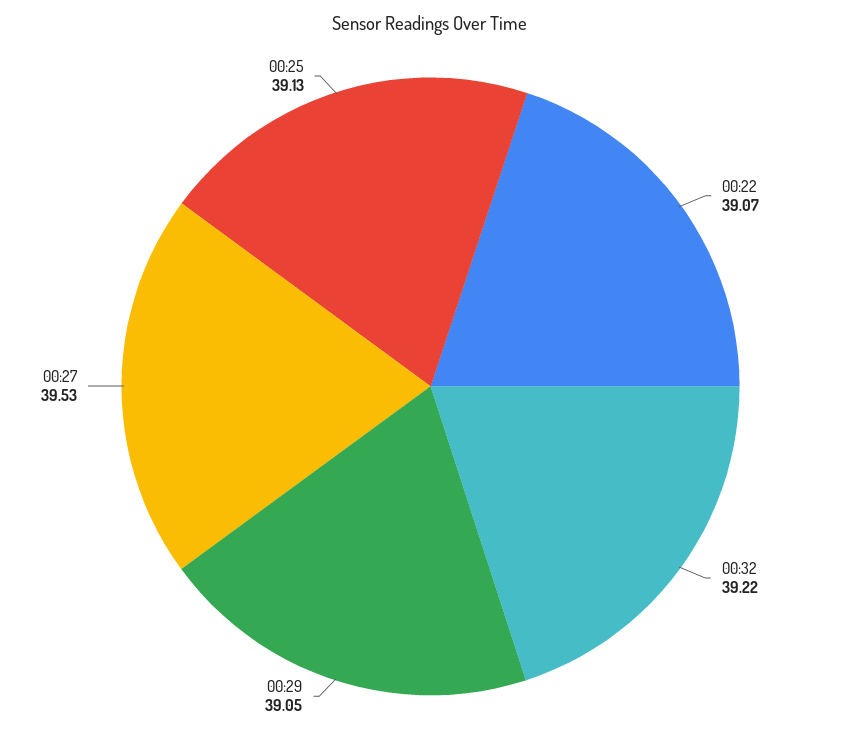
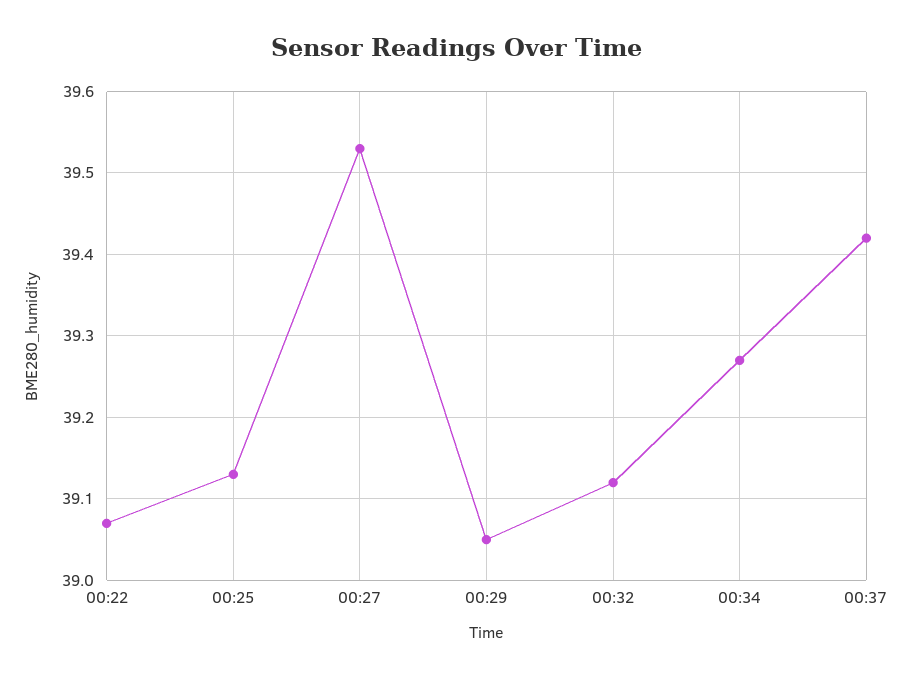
00:32: 39.22 -> 39.12
00:34: none -> 39.27
00:37: none -> 39.42

